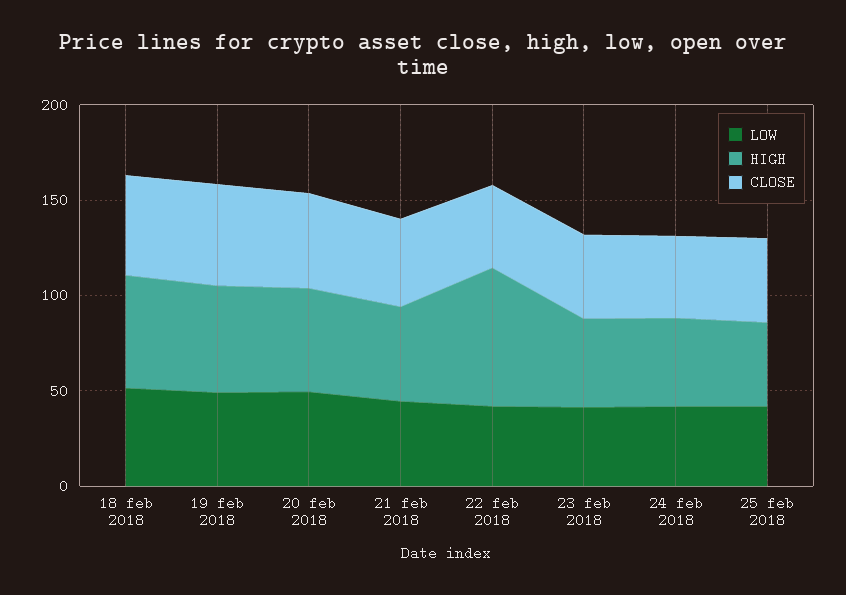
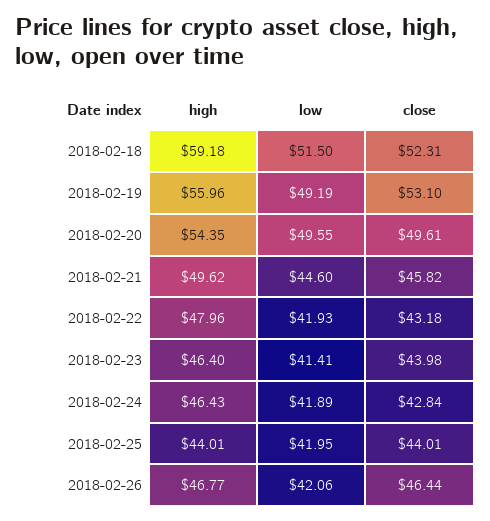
HIGH, 22 feb 2018: 70 -> 47.96
HIGH, 2018-02-26: none -> 46.77
LOW, 2018-02-26: none -> 42.06
CLOSE, 2018-02-26: none -> 46.44

